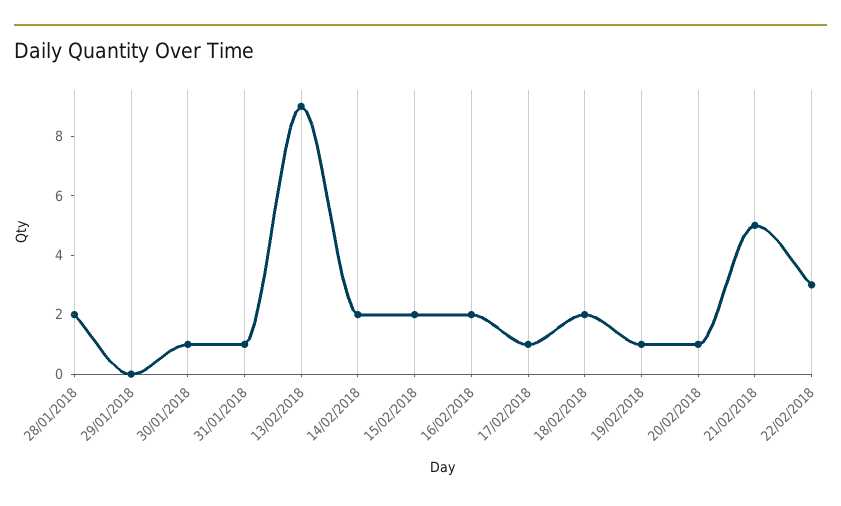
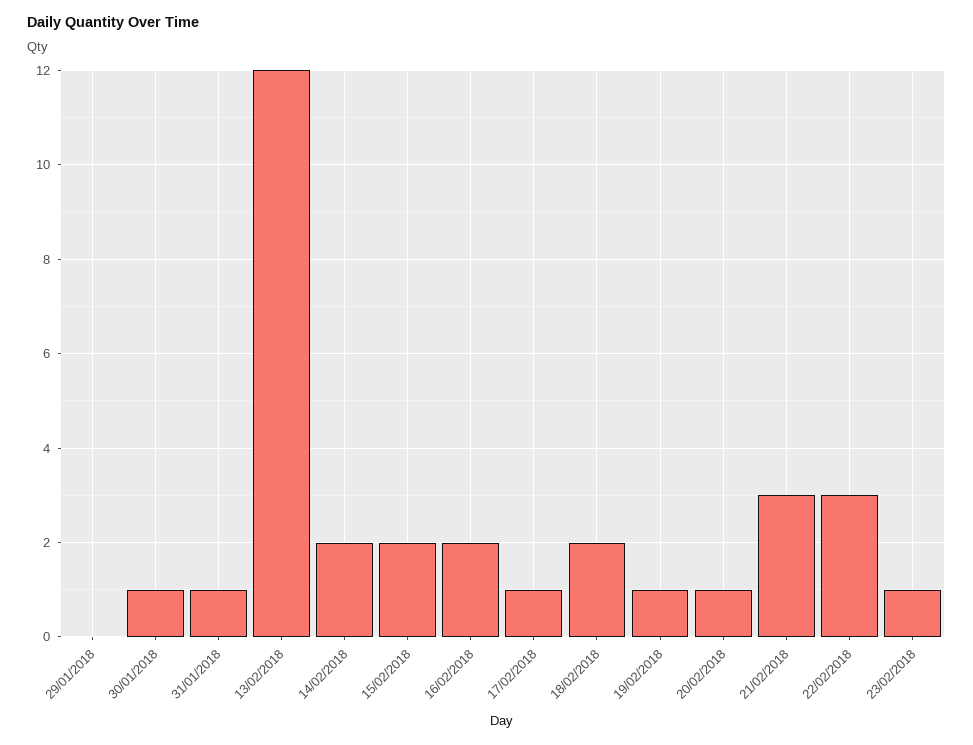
28/01/2018: 2 -> none
13/02/2018: 9 -> 12
21/02/2018: 5 -> 3
23/02/2018: none -> 1

